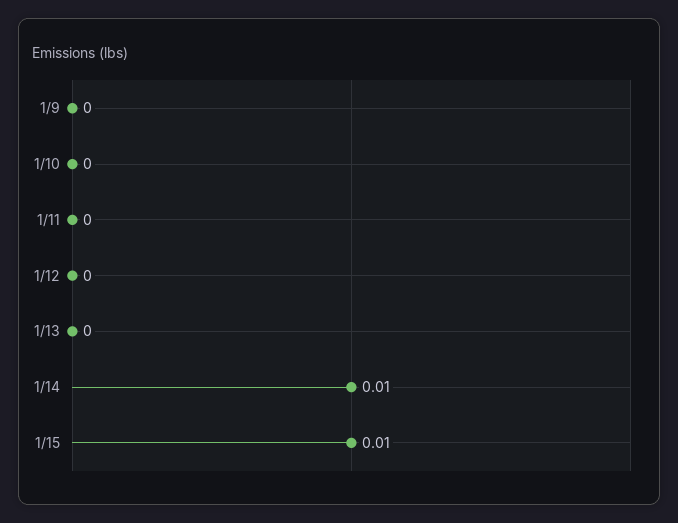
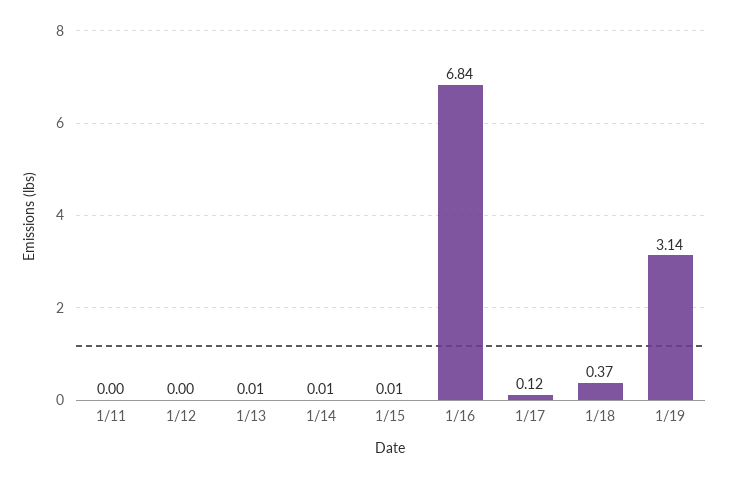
1/9: 0 -> none
1/10: 0 -> none
1/13: 0 -> 0.01
1/16: none -> 6.84
1/17: none -> 0.12
1/18: none -> 0.37
1/19: none -> 3.14

